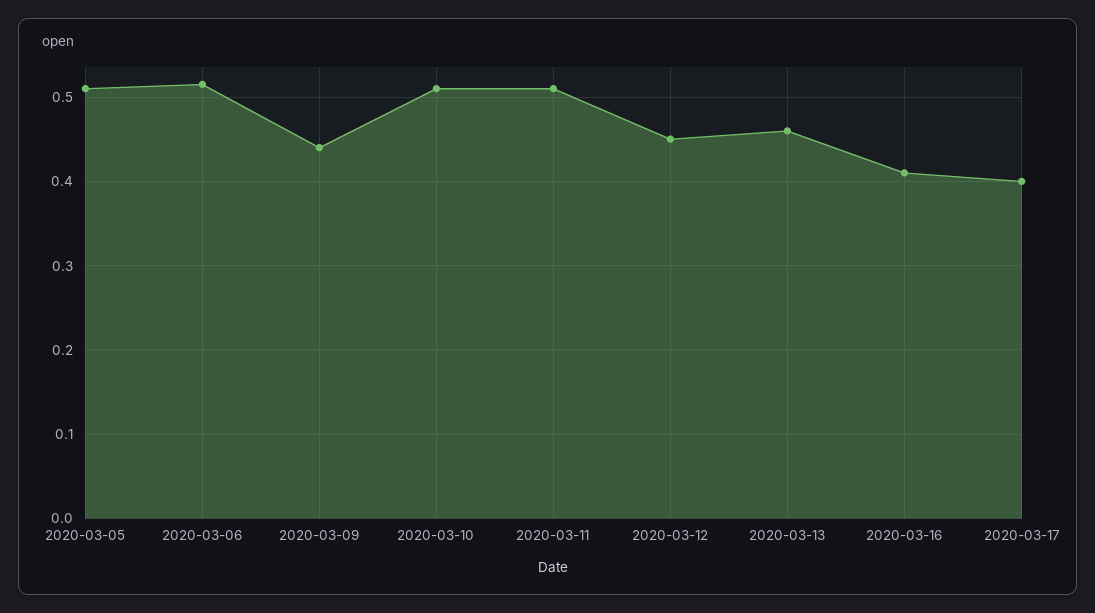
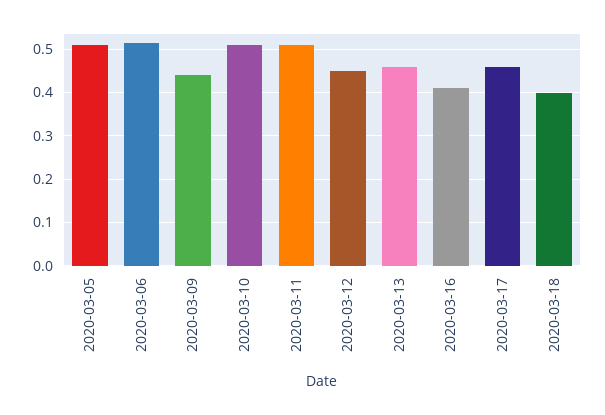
2020-03-17: 0.4 -> 0.46
2020-03-18: none -> 0.4

